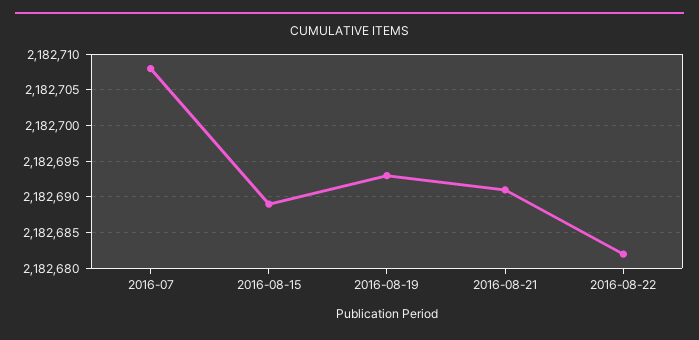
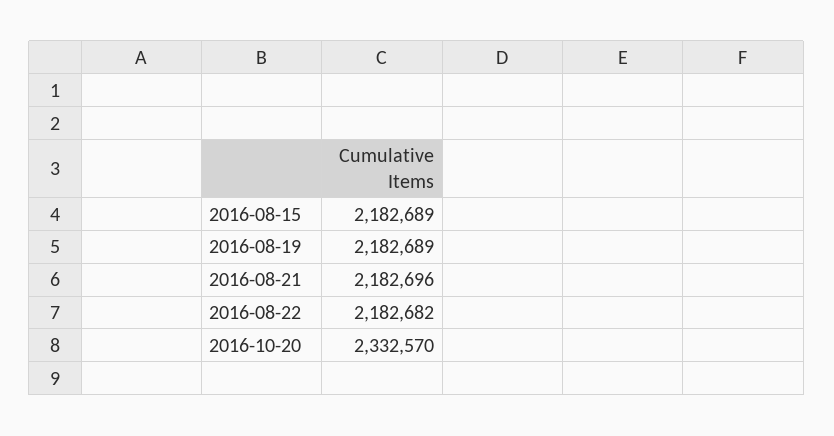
2016-07: 2182708 -> none
2016-08-19: 2182693 -> 2182689
2016-08-21: 2182691 -> 2182696
2016-10-20: none -> 2332570

